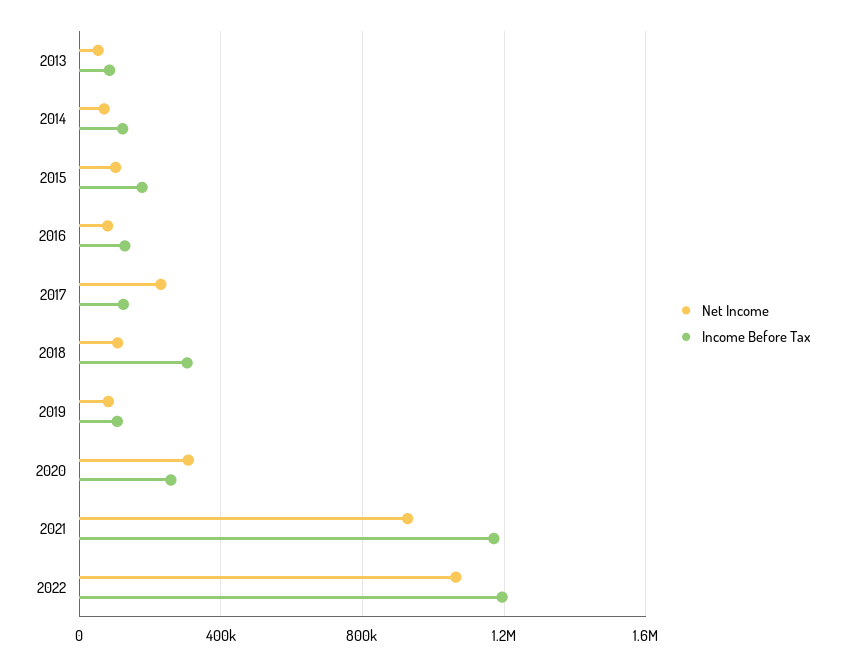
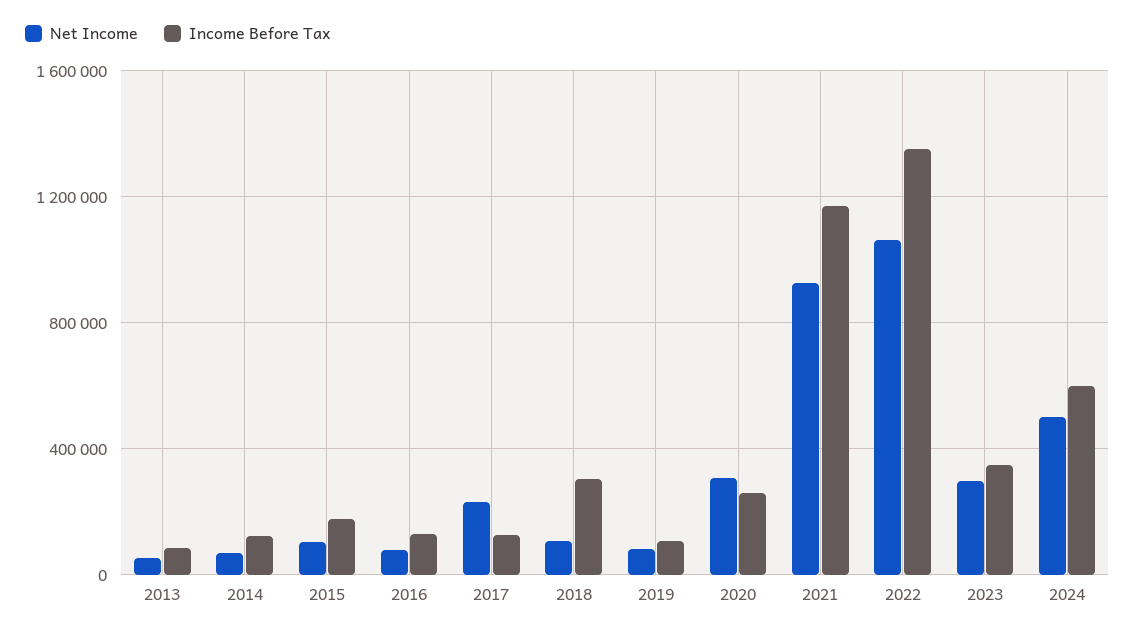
Income Before Tax, 2022: 1200000 -> 1350000
Net Income, 2023: none -> 300000
Income Before Tax, 2023: none -> 350000
Net Income, 2024: none -> 500000
Income Before Tax, 2024: none -> 600000

